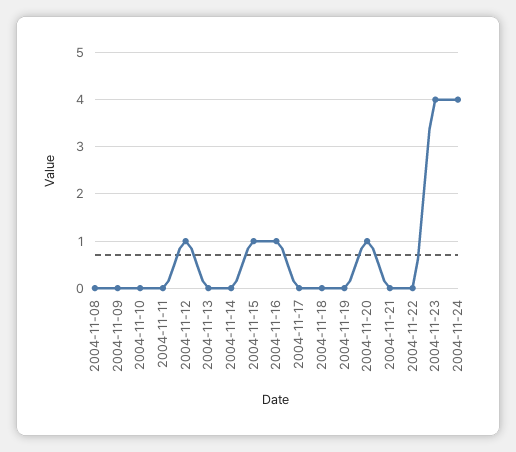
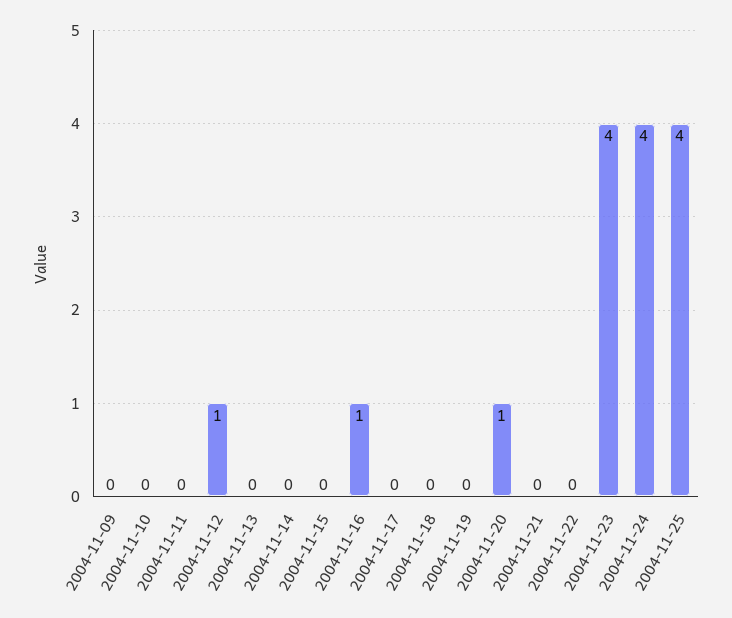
2004-11-08: 0 -> none
2004-11-15: 1 -> 0
2004-11-25: none -> 4

